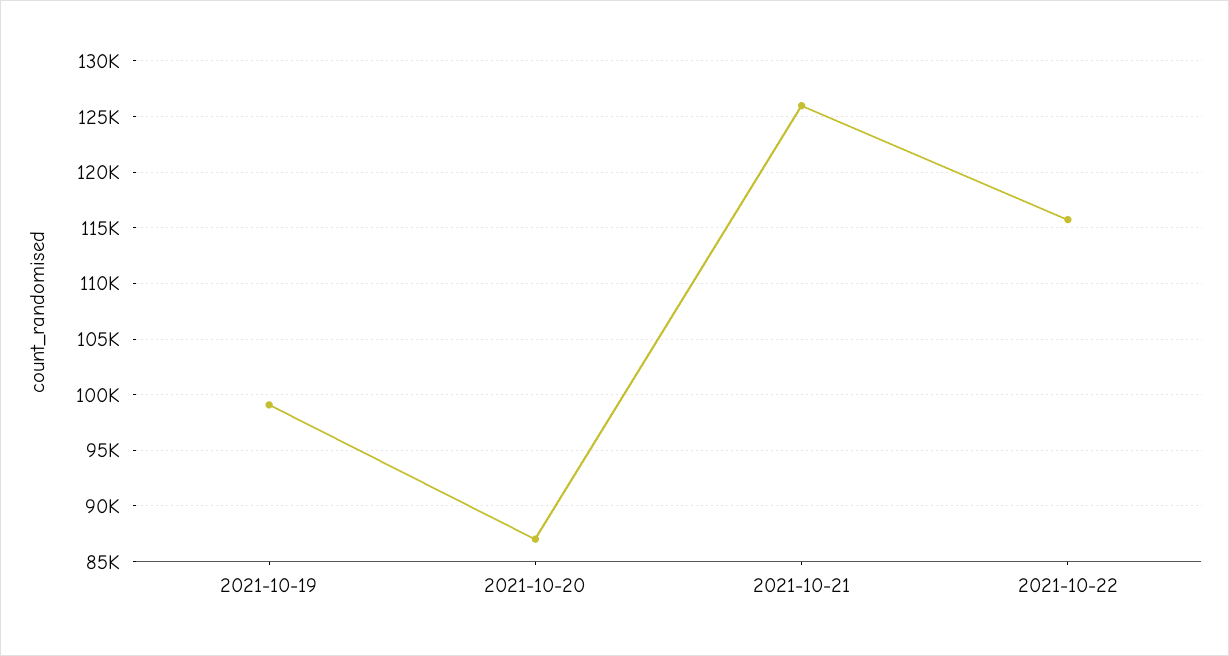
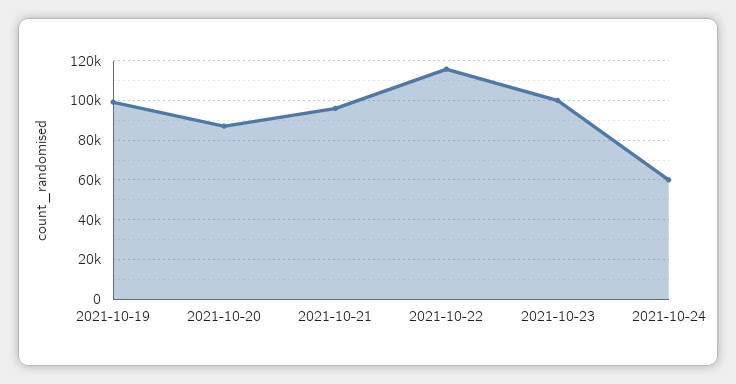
2021-10-21: 126000 -> 95000
2021-10-23: none -> 100000
2021-10-24: none -> 60000

